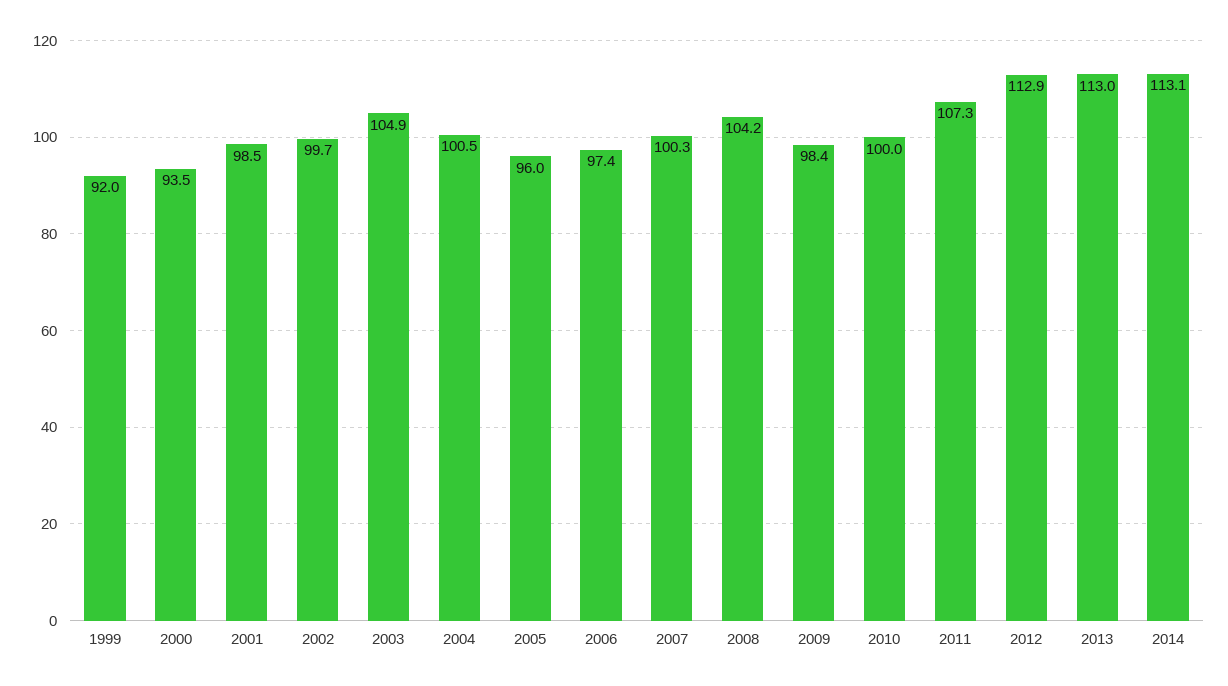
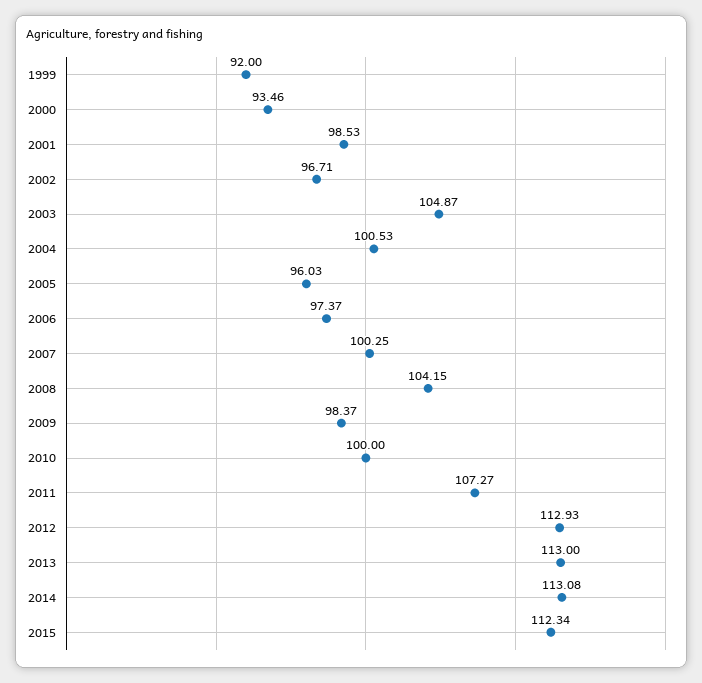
2002: 99.7 -> 96.71
2015: none -> 112.34

